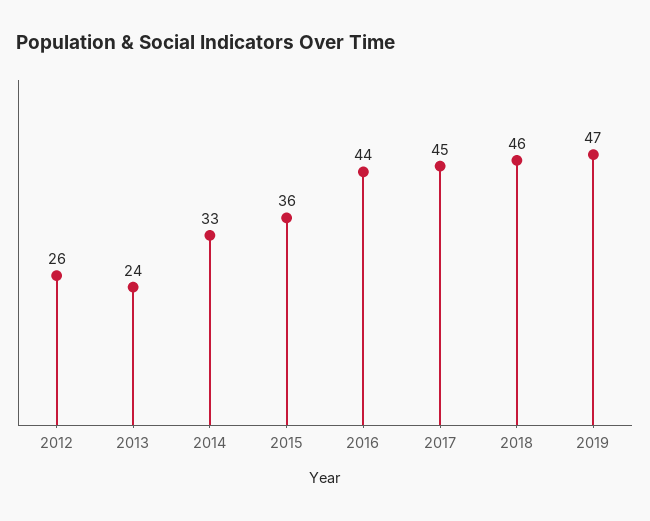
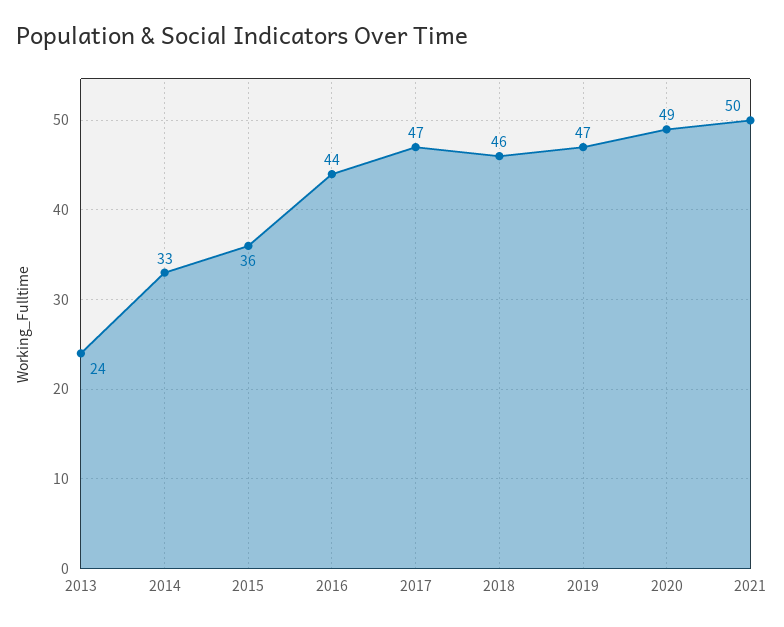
2012: 26 -> none
2017: 45 -> 47
2020: none -> 49
2021: none -> 50

